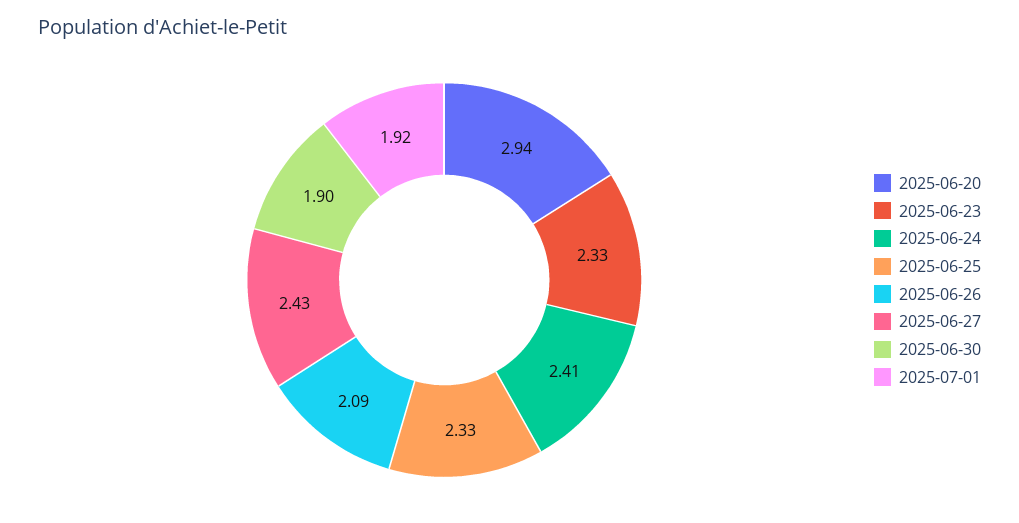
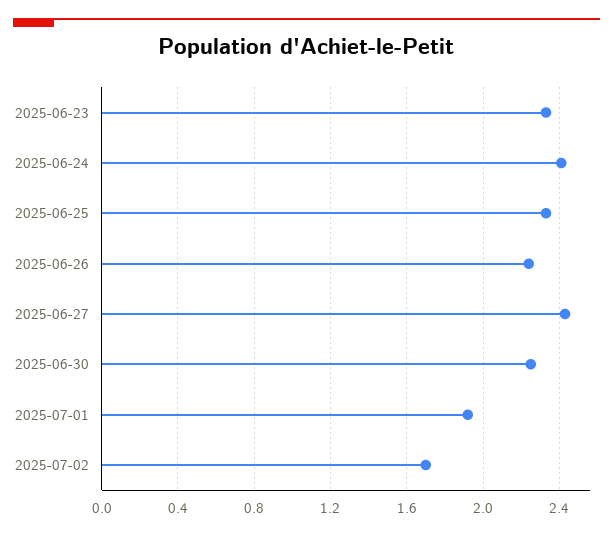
2025-06-20: 2.94 -> none
2025-06-26: 2.09 -> 2.25
2025-06-30: 1.9 -> 2.25
2025-07-02: none -> 1.7

